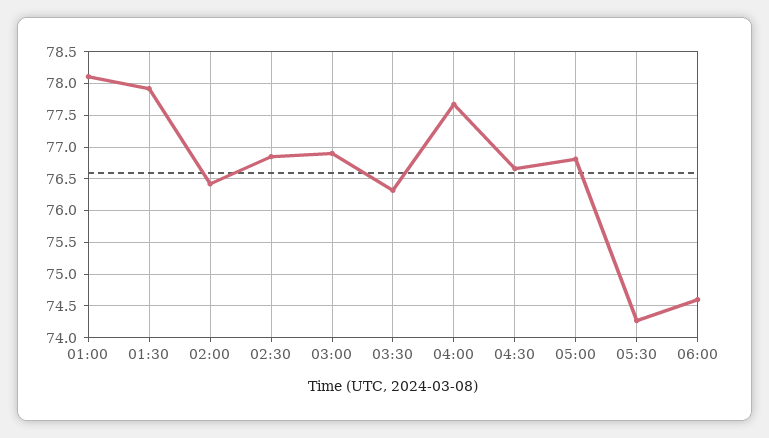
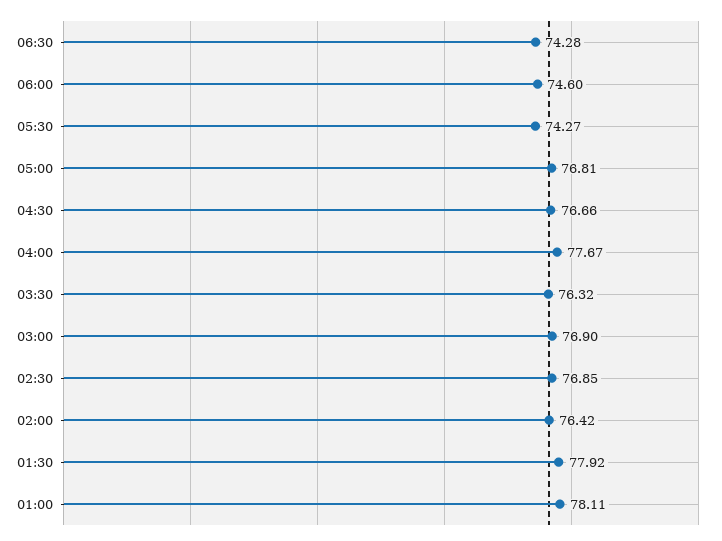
06:30: none -> 74.28

